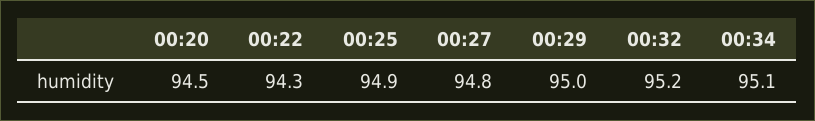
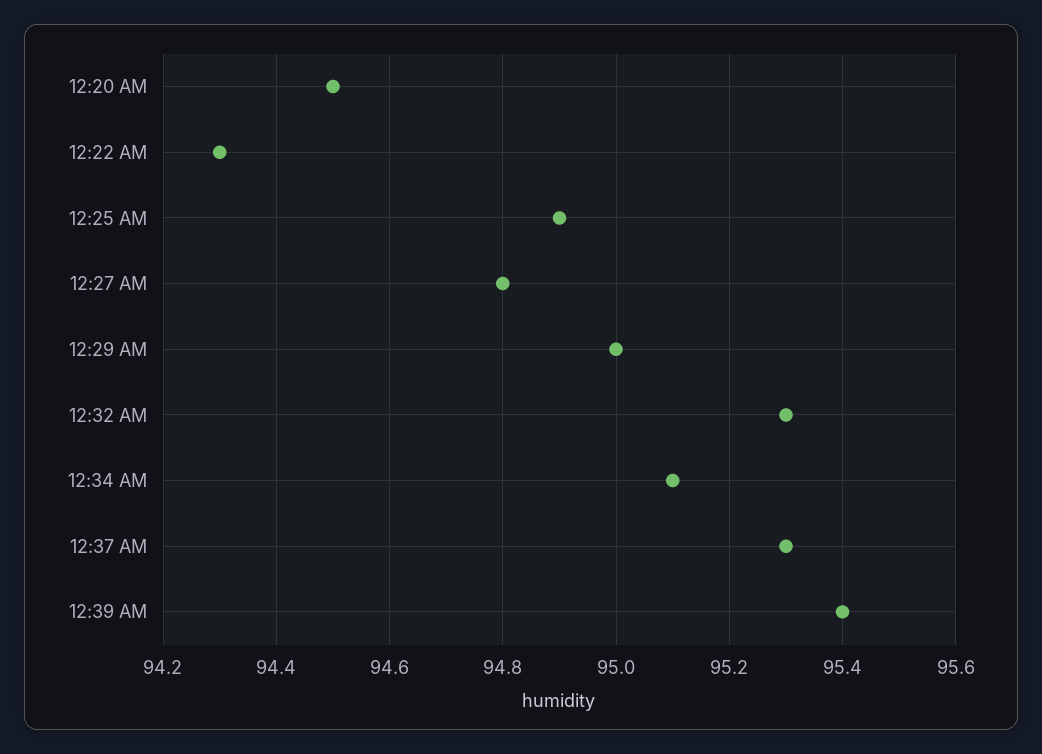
00:32: 95.2 -> 95.3
12:37 AM: none -> 95.3
12:39 AM: none -> 95.4

